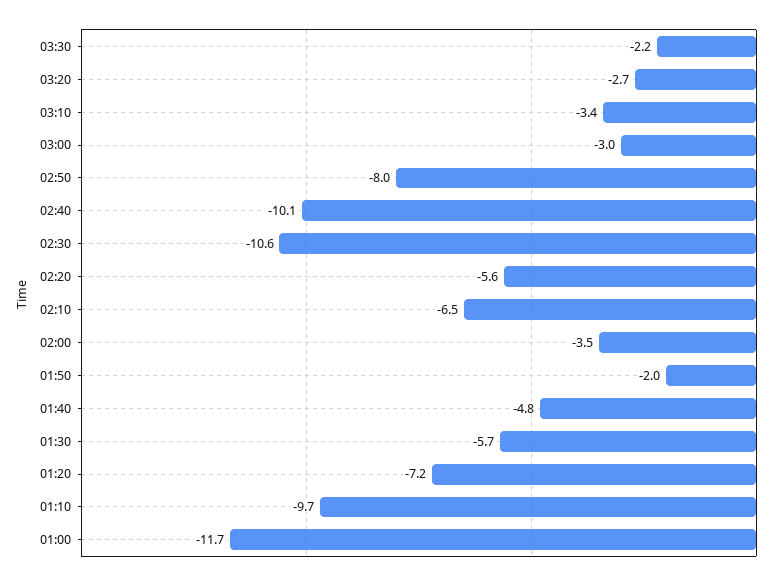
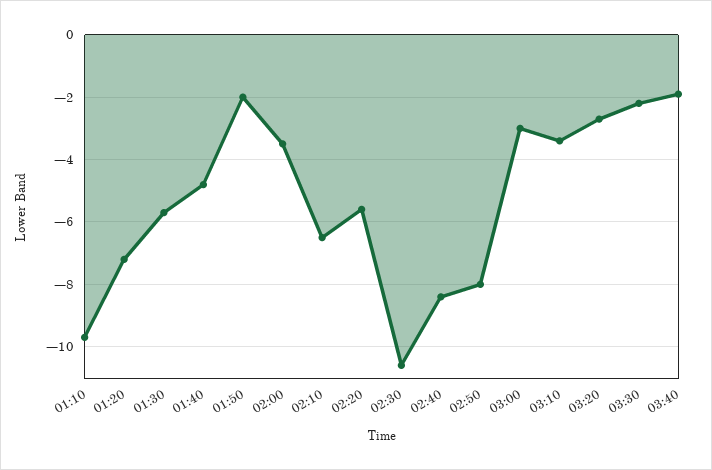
02:40: -10.1 -> -8.5
01:00: -11.7 -> none
03:40: none -> -2

